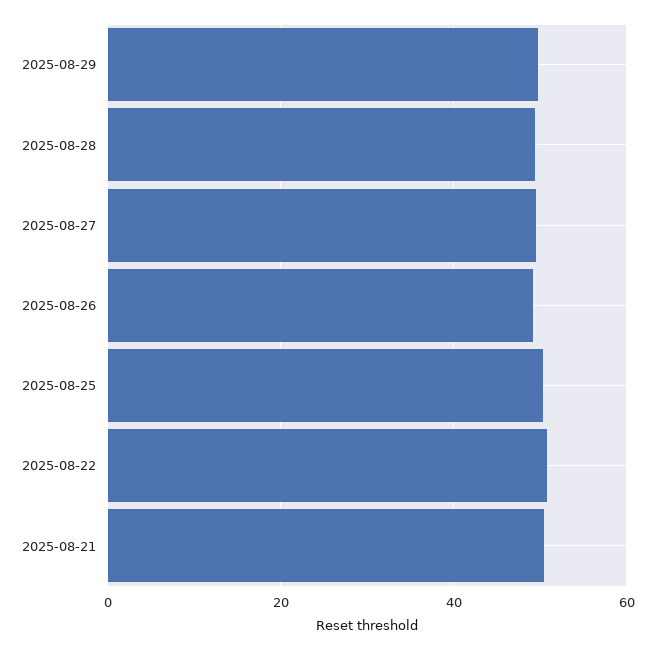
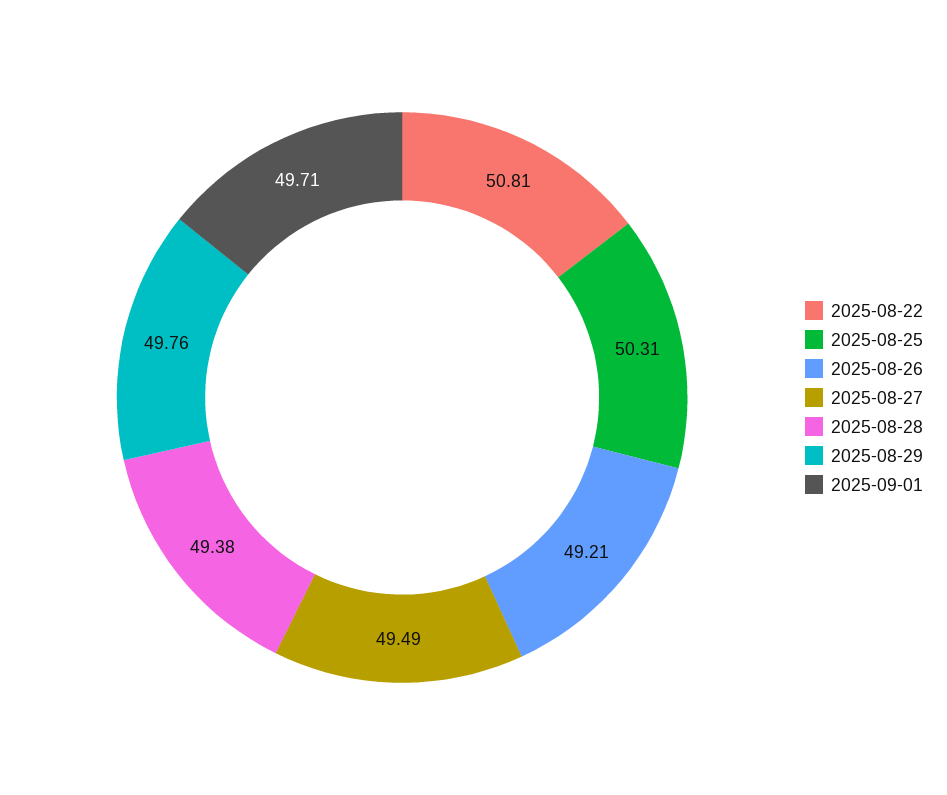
2025-08-21: 50 -> none
2025-09-01: none -> 49.71

